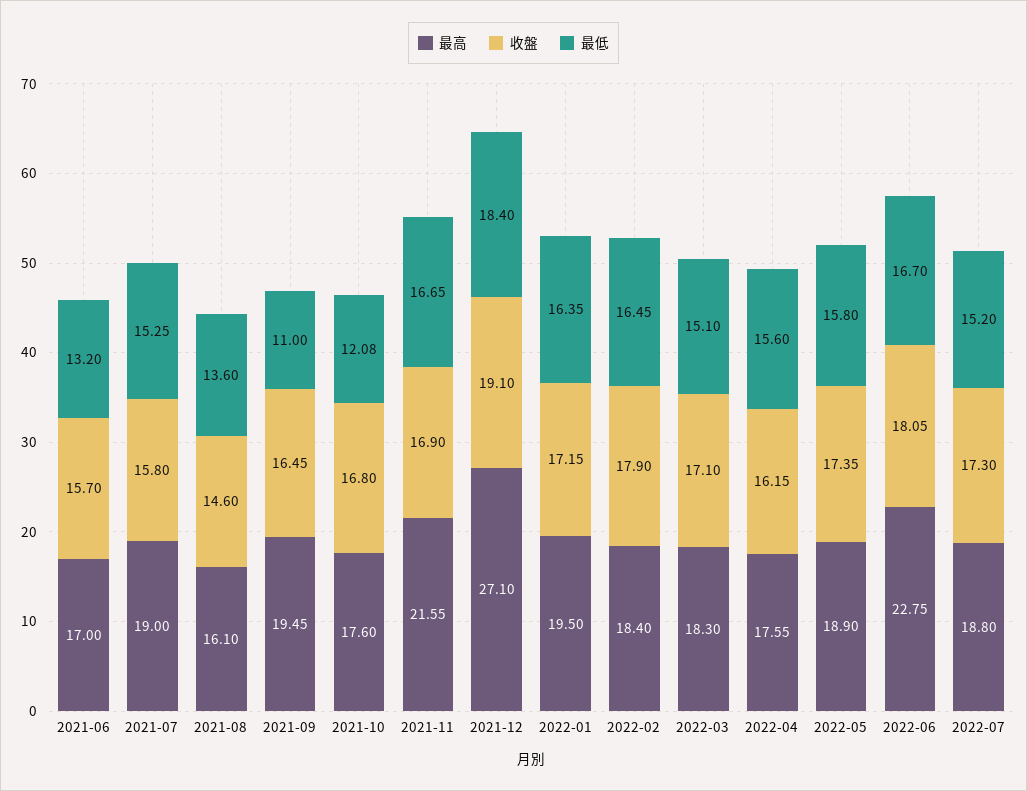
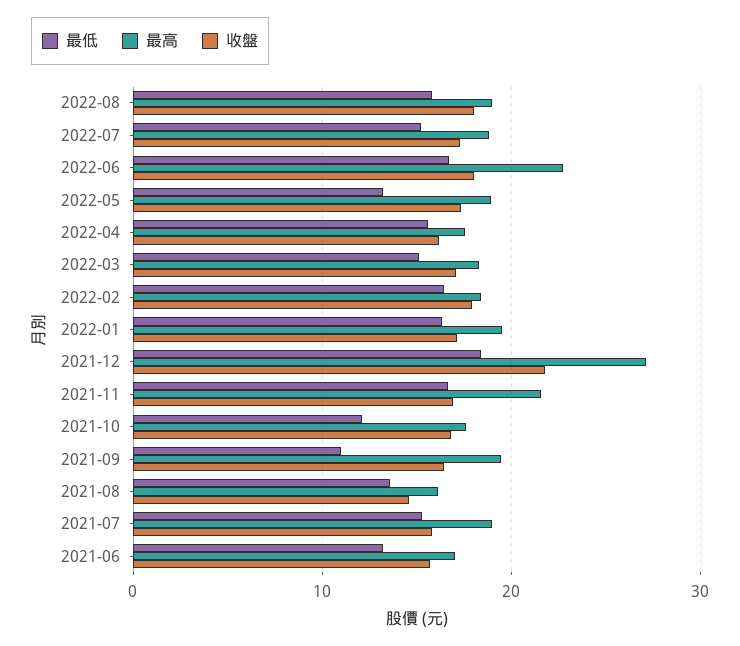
收盤, 2021-12: 19.1 -> 22
最低, 2022-05: 15.8 -> 13
最低, 2022-08: none -> 16
最高, 2022-08: none -> 19
收盤, 2022-08: none -> 18

